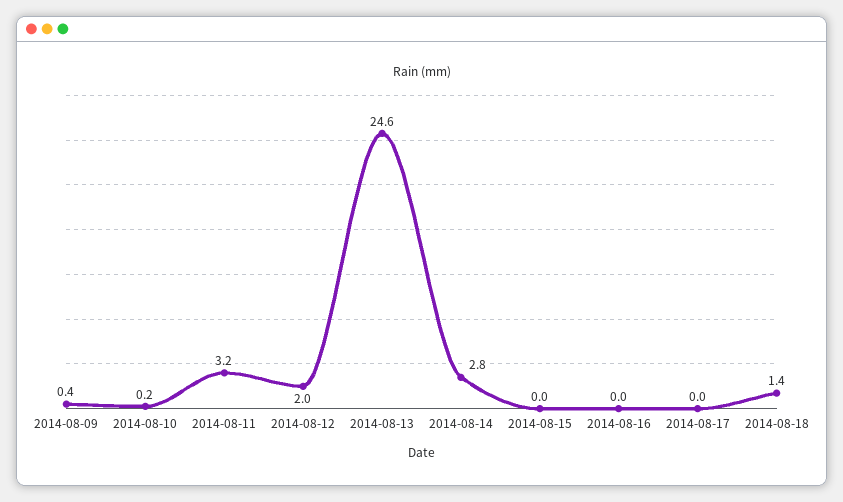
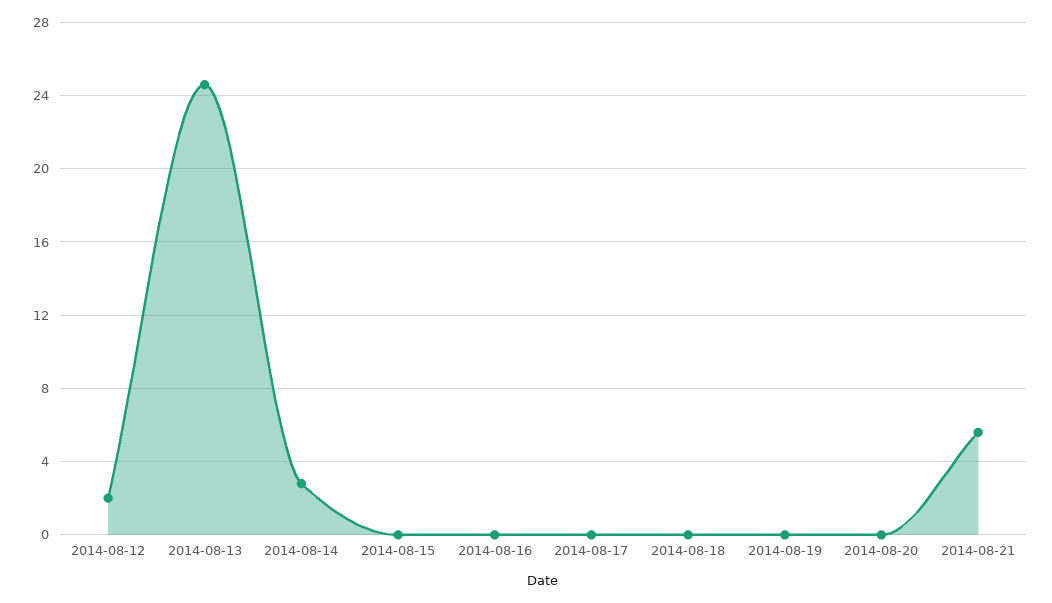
2014-08-09: 0.4 -> none
2014-08-10: 0.2 -> none
2014-08-11: 3.2 -> none
2014-08-18: 1.4 -> 0
2014-08-19: none -> 0
2014-08-20: none -> 0
2014-08-21: none -> 5.5

